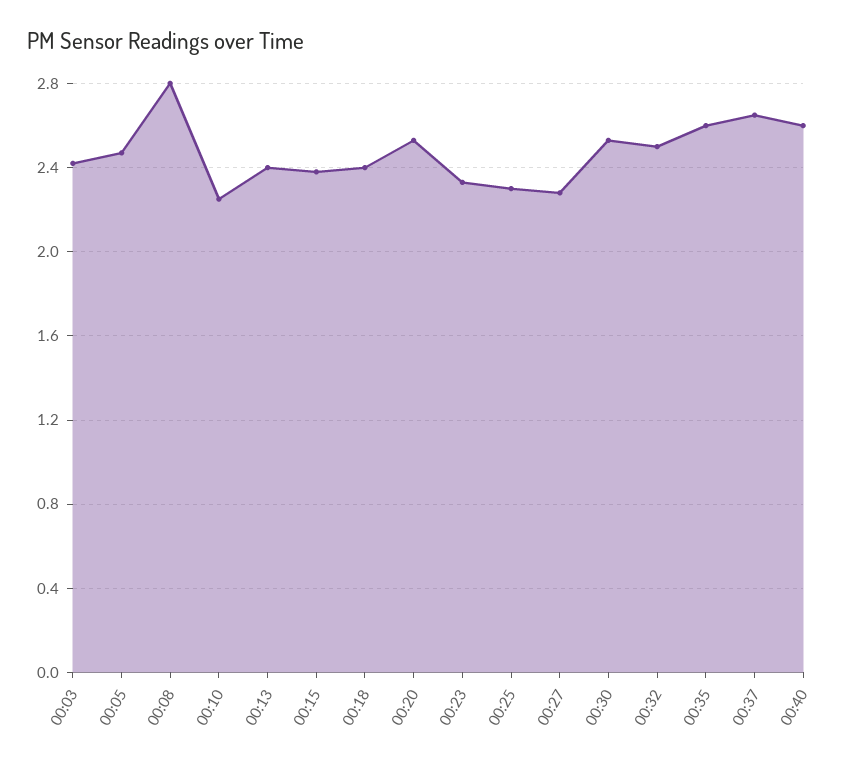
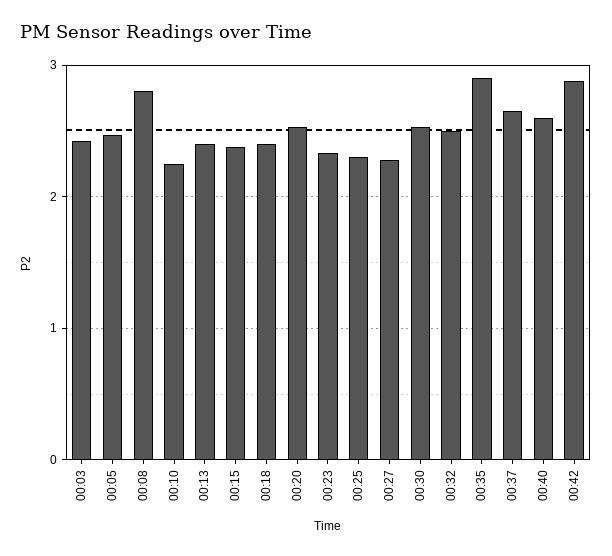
00:35: 2.6 -> 2.9
00:42: none -> 2.9

